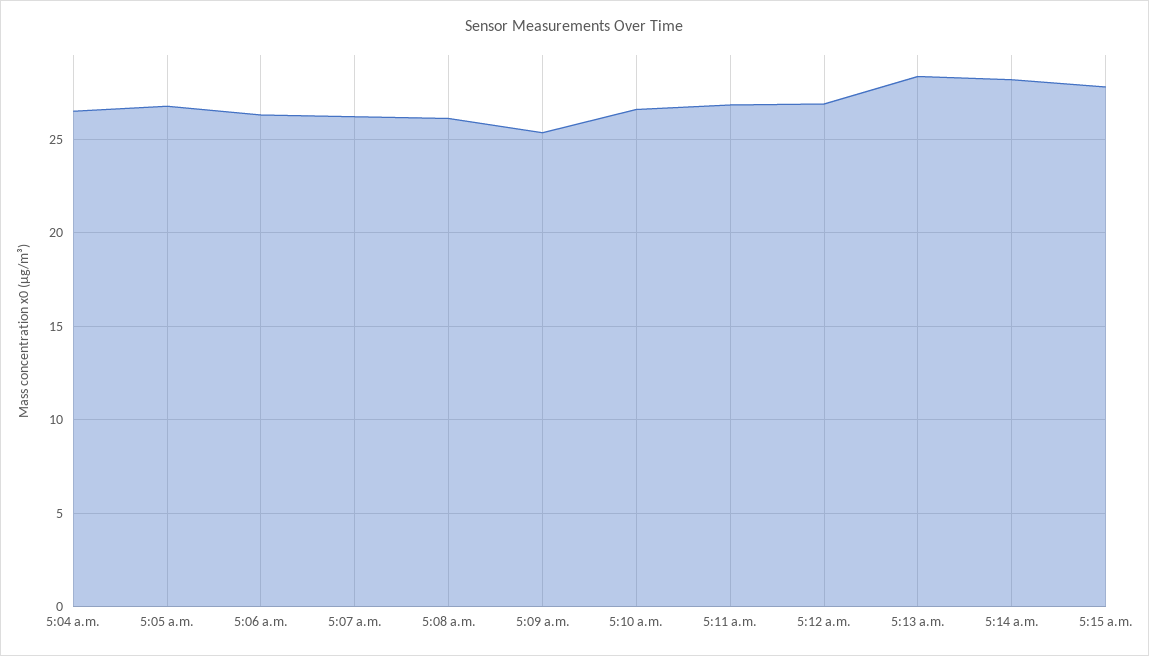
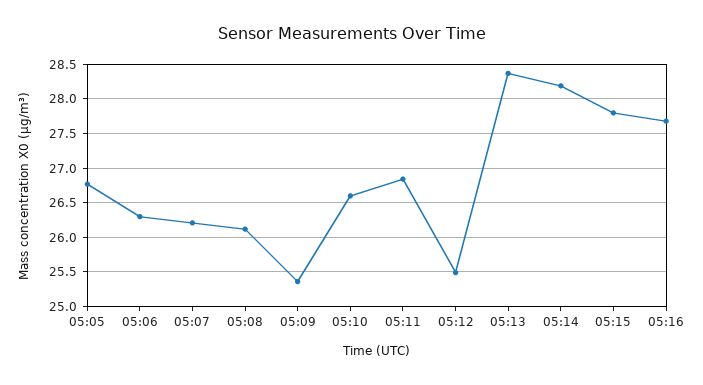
5:04 a.m.: 26.5 -> none
5:12 a.m.: 27 -> 25.5
05:16: none -> 27.7

